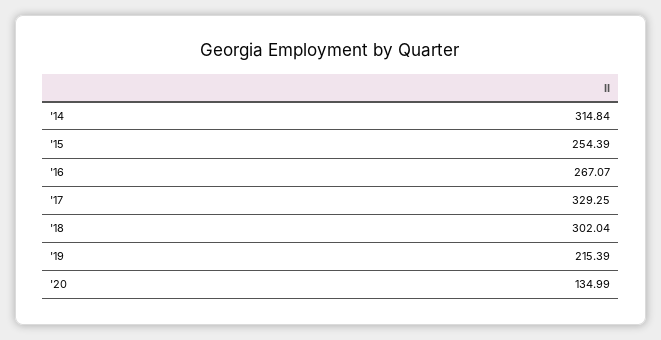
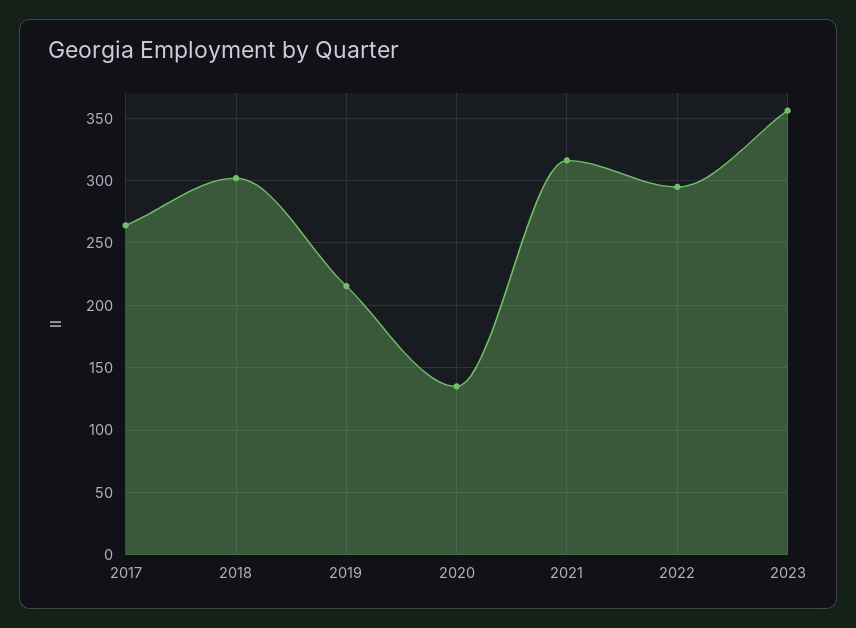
'14: 314.84 -> none
'15: 254.39 -> none
'16: 267.07 -> none
'17: 329.25 -> 265
2021: none -> 315
2022: none -> 295
2023: none -> 355

